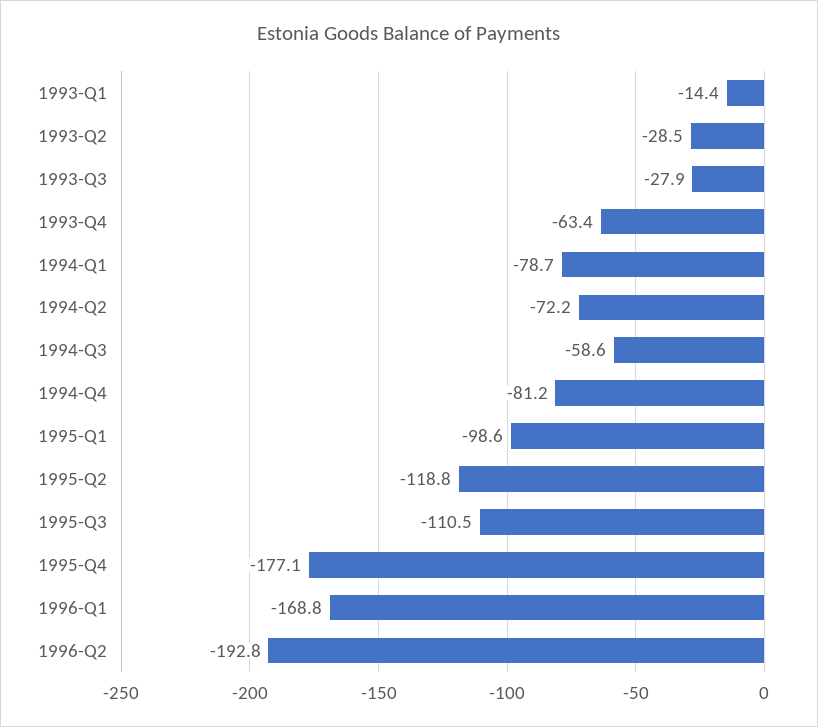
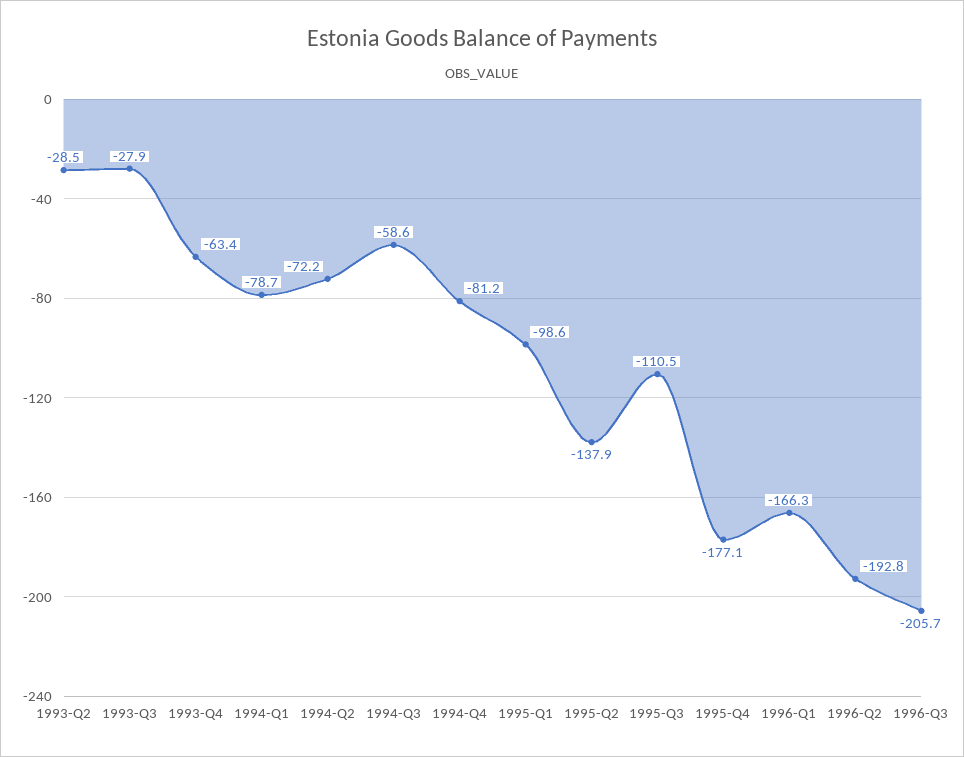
1993-Q1: -14.4 -> none
1995-Q2: -118.8 -> -137.9
1996-Q1: -168.8 -> -166.3
1996-Q3: none -> -205.7

